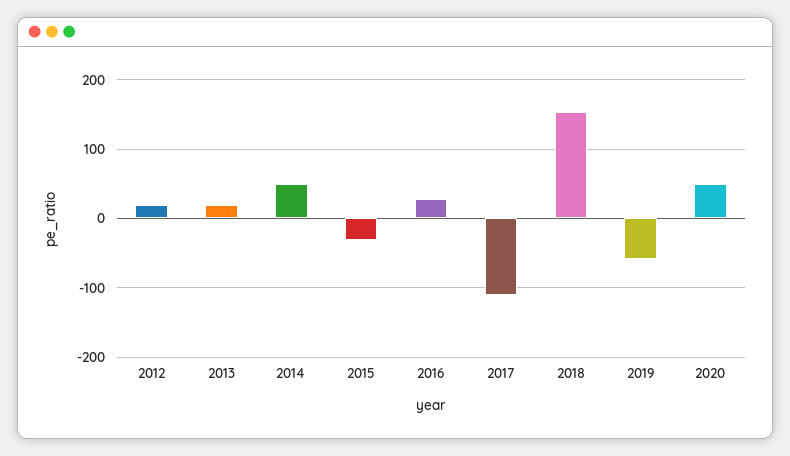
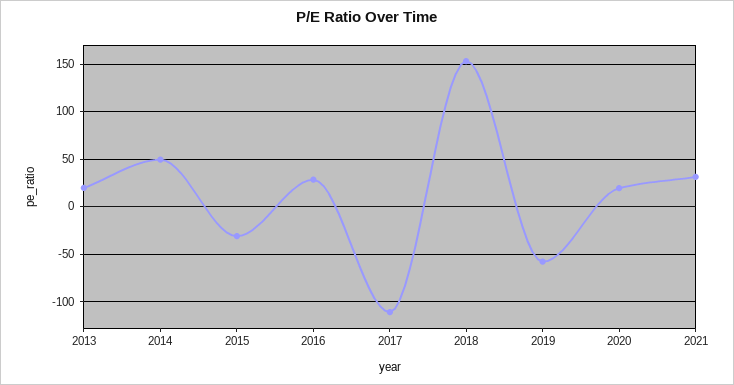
2012: 20 -> none
2020: 50 -> 20
2021: none -> 30

